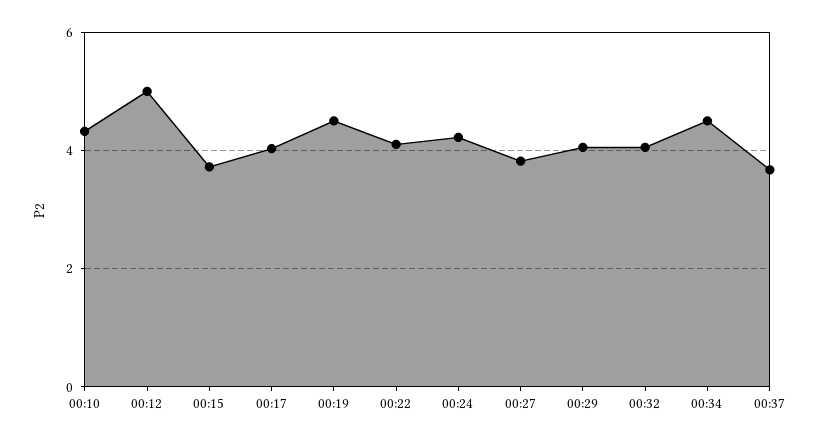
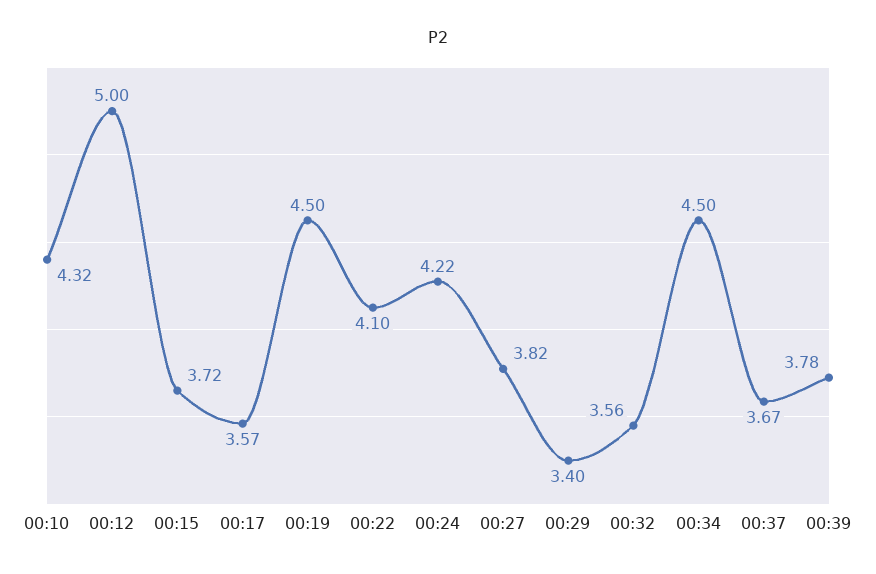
00:17: 4 -> 3.57
00:29: 4 -> 3.4
00:32: 4 -> 3.56
00:39: none -> 3.78

